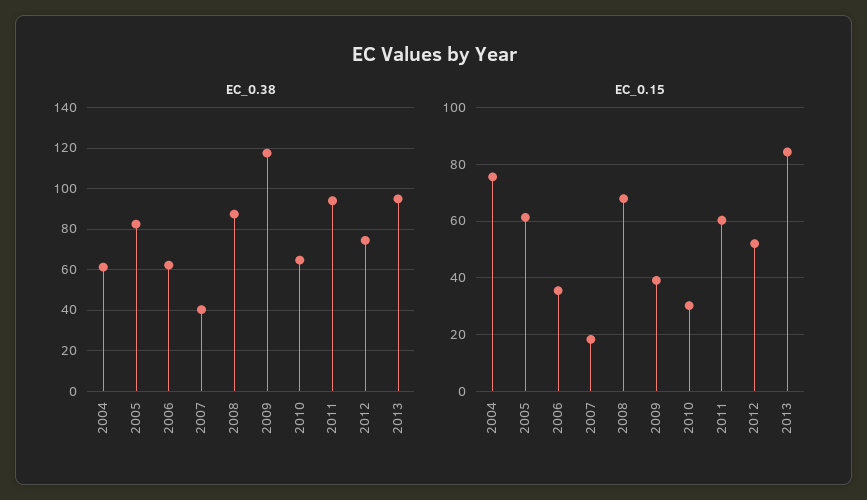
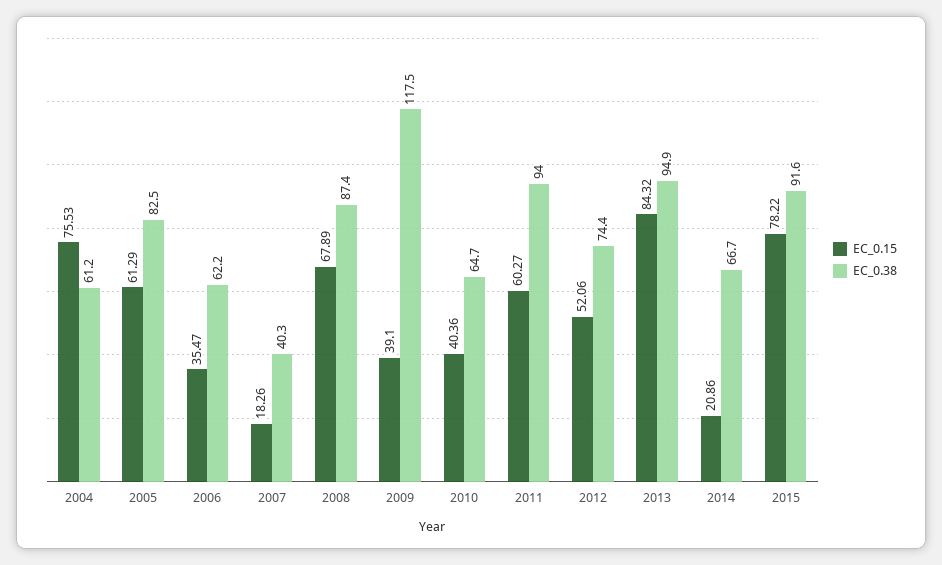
EC_0.15, 2010: 30 -> 40.36
EC_0.15, 2014: none -> 20.86
EC_0.38, 2014: none -> 66.7
EC_0.15, 2015: none -> 78.22
EC_0.38, 2015: none -> 91.6

